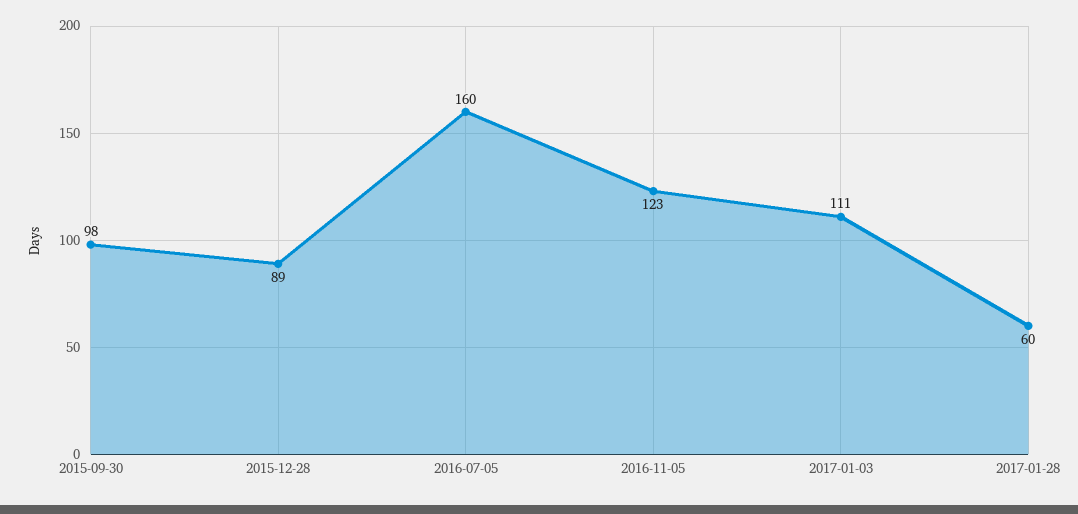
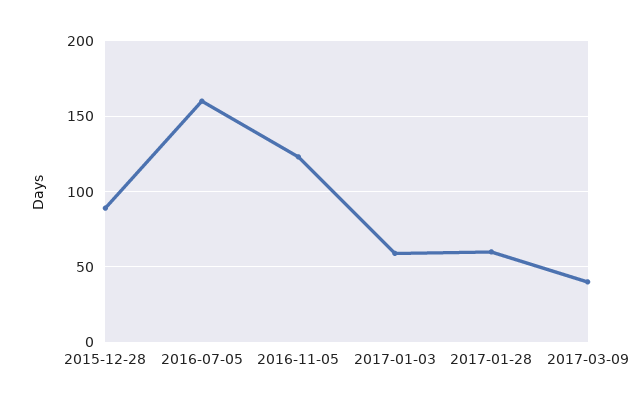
2015-09-30: 98 -> none
2017-01-03: 111 -> 60
2017-03-09: none -> 40

